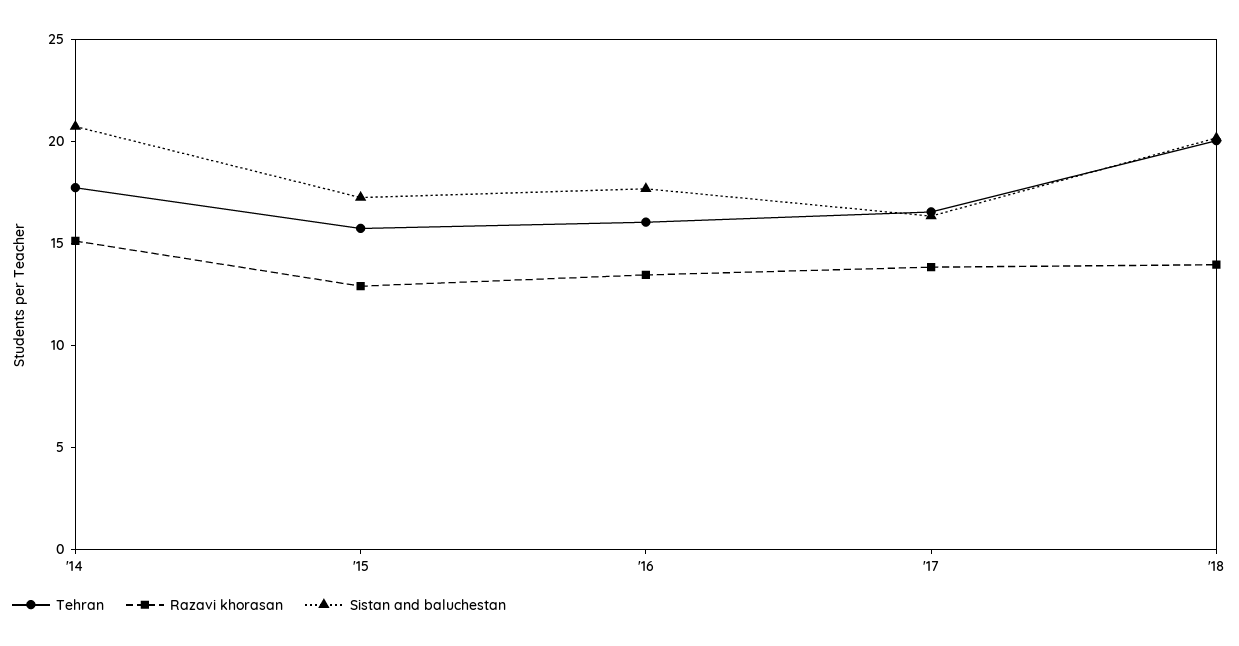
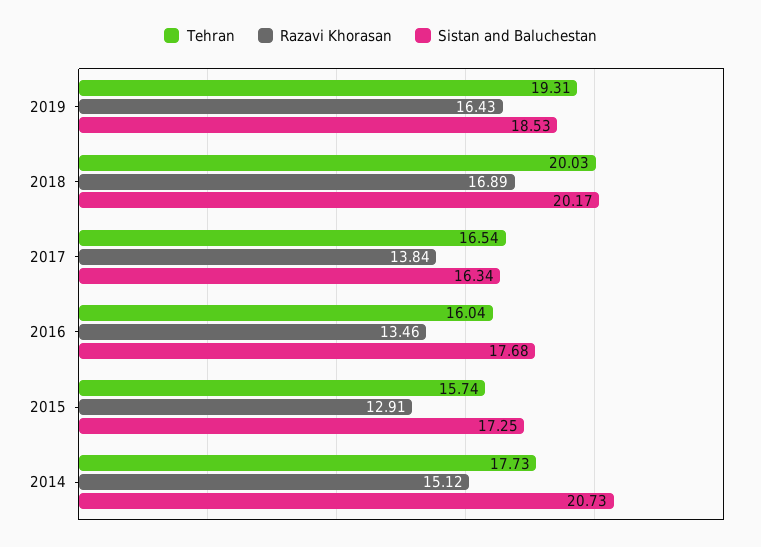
Razavi khorasan, '18: 14 -> 16.89
Tehran, 2019: none -> 19.31
Razavi khorasan, 2019: none -> 16.43
Sistan and baluchestan, 2019: none -> 18.53

